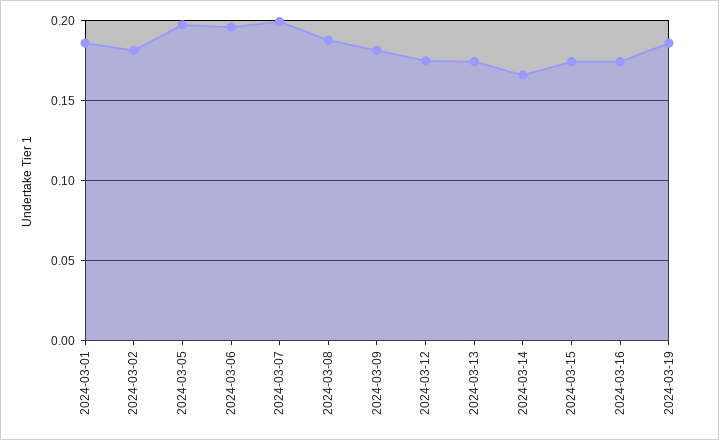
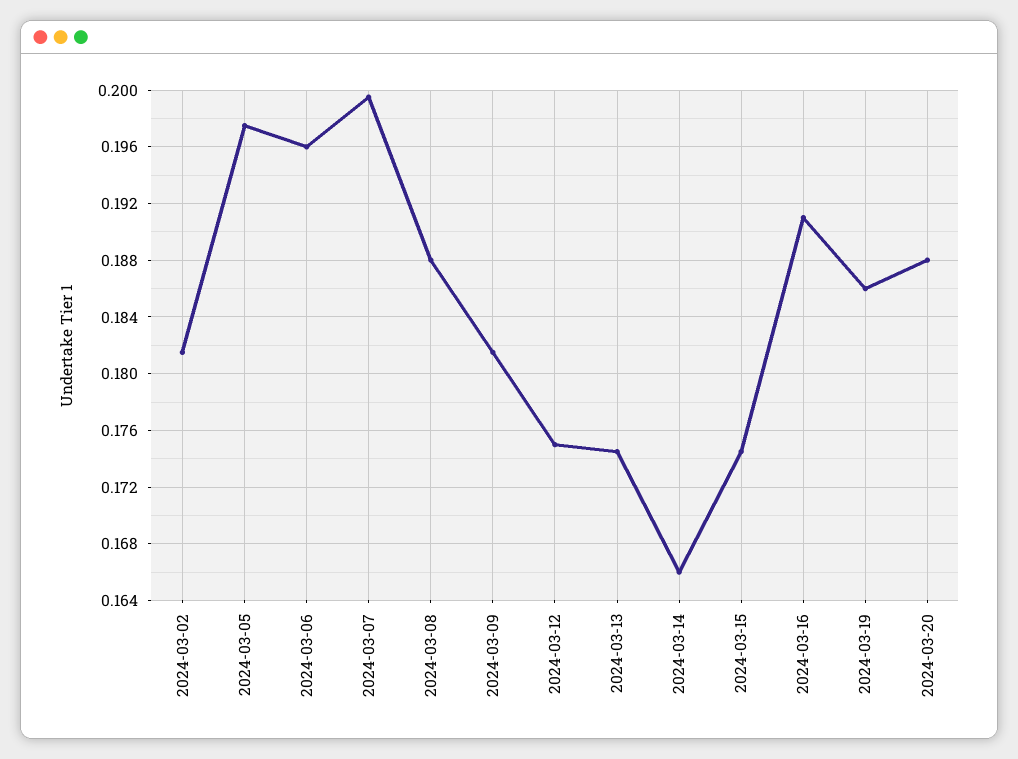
2024-03-01: 0.185 -> none
2024-03-16: 0.175 -> 0.191
2024-03-20: none -> 0.188

